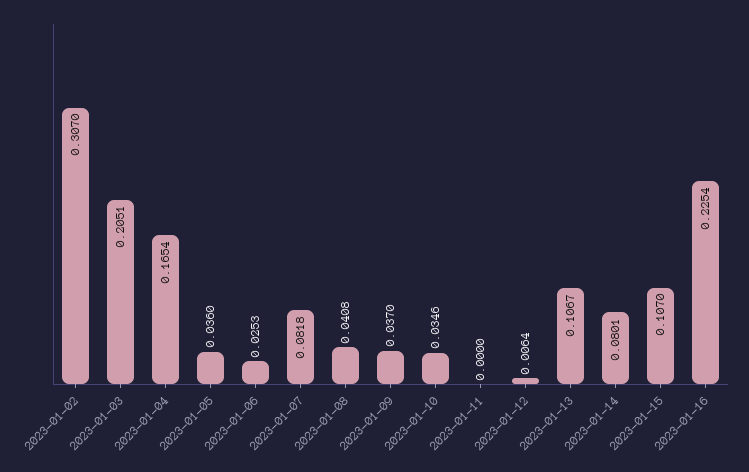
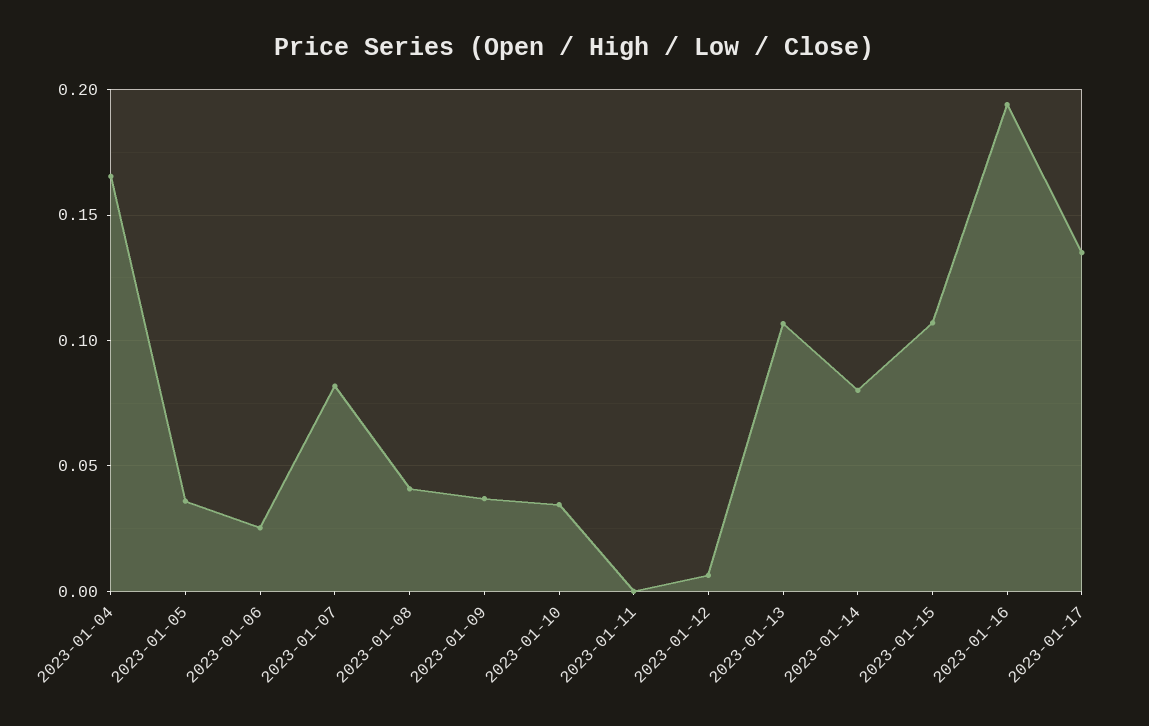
2023-01-02: 0.307 -> none
2023-01-03: 0.2051 -> none
2023-01-16: 0.2254 -> 0.195
2023-01-17: none -> 0.135

